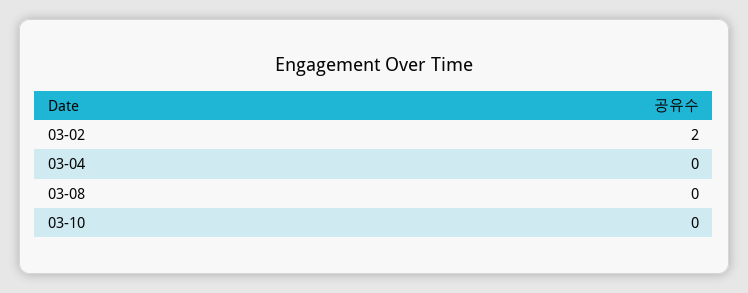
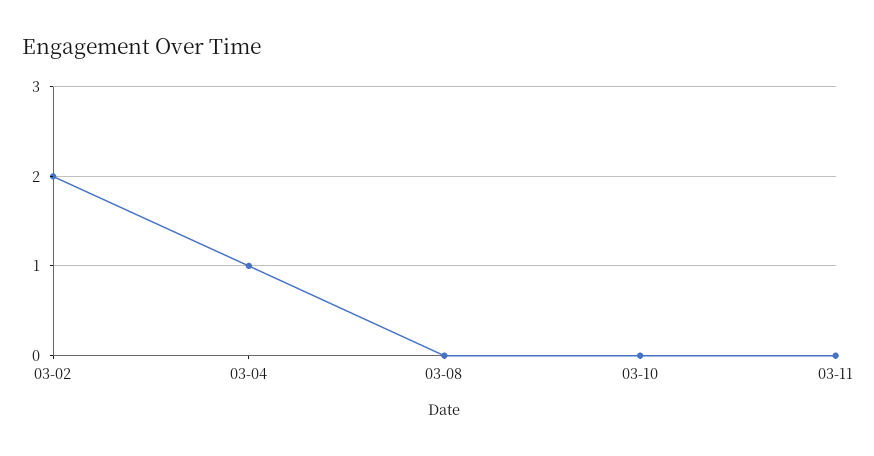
03-04: 0 -> 1
03-11: none -> 0

